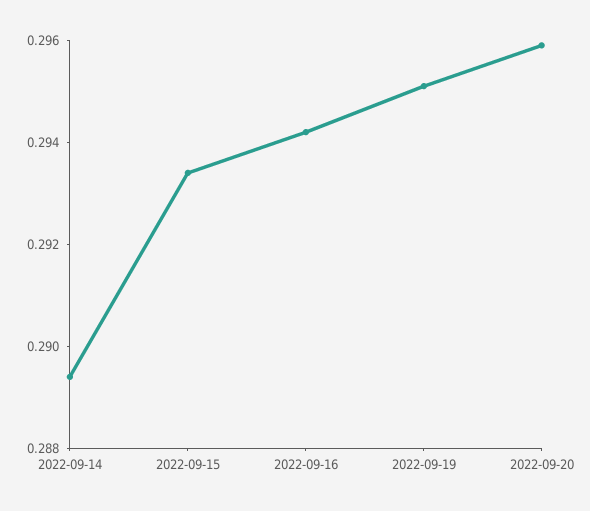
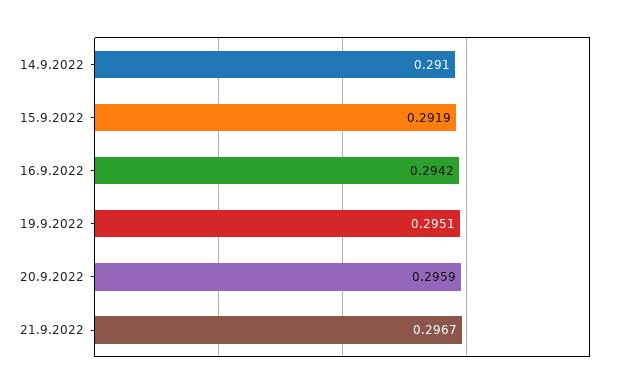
2022-09-14: 0.2895 -> 0.291
2022-09-15: 0.2935 -> 0.2919
21.9.2022: none -> 0.2967

